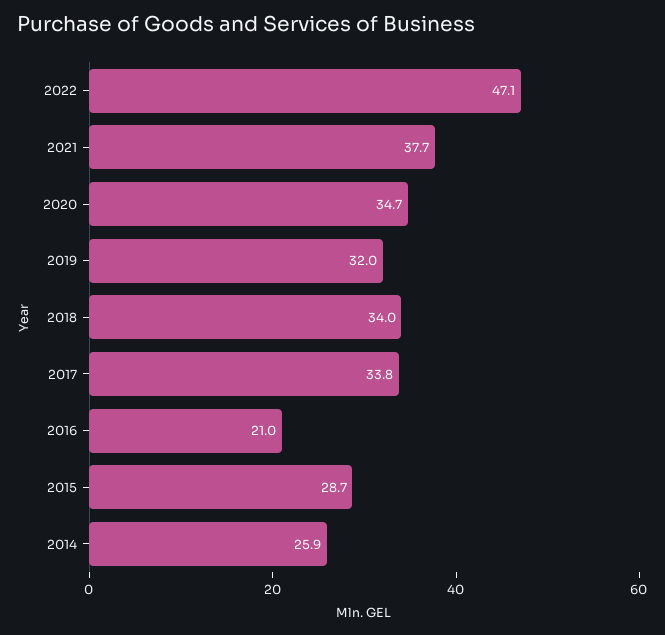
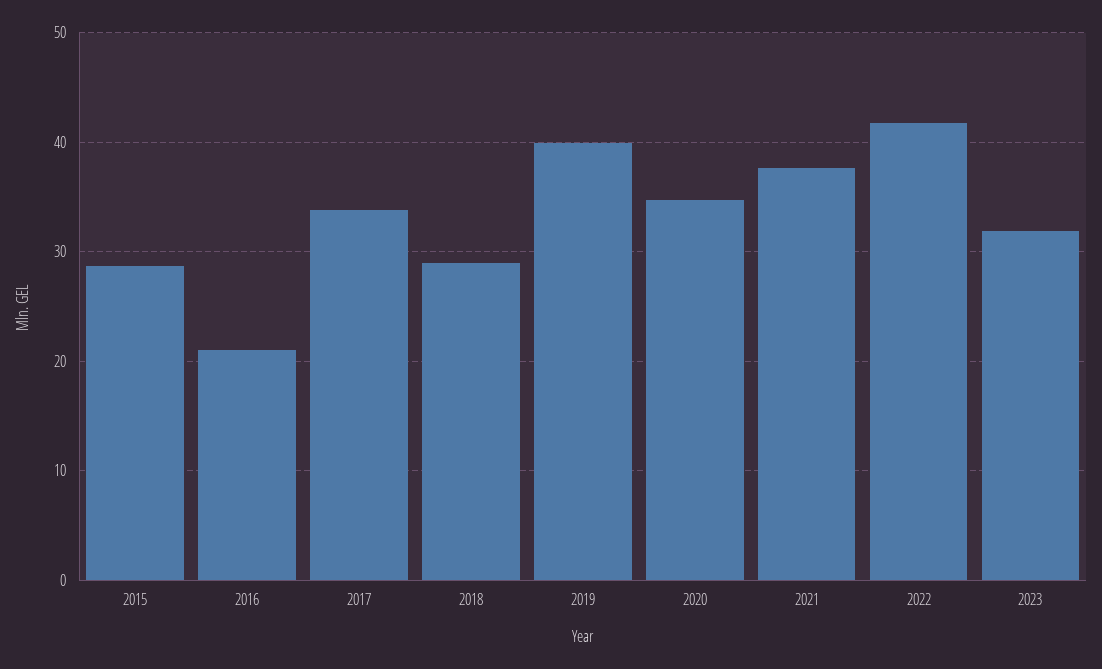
2022: 47.1 -> 42
2019: 32 -> 40
2018: 34 -> 29
2014: 25.9 -> none
2023: none -> 32

